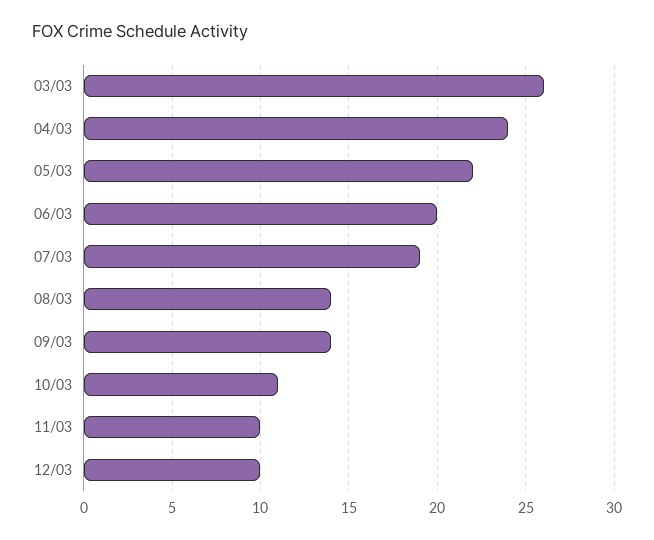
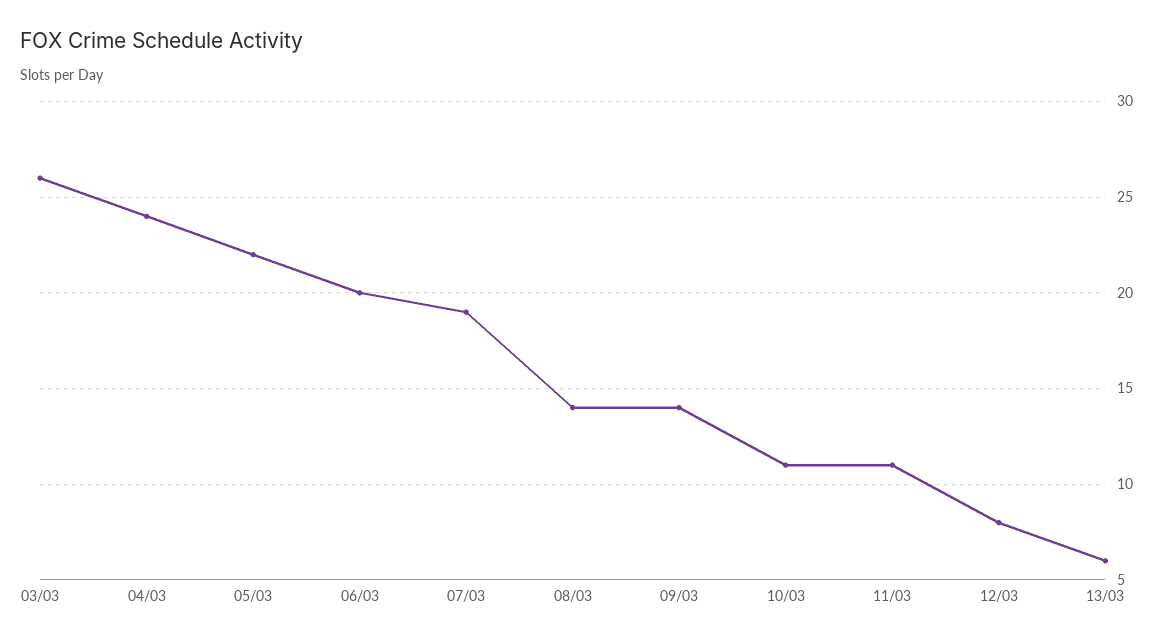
11/03: 10 -> 11
12/03: 10 -> 8
13/03: none -> 6

